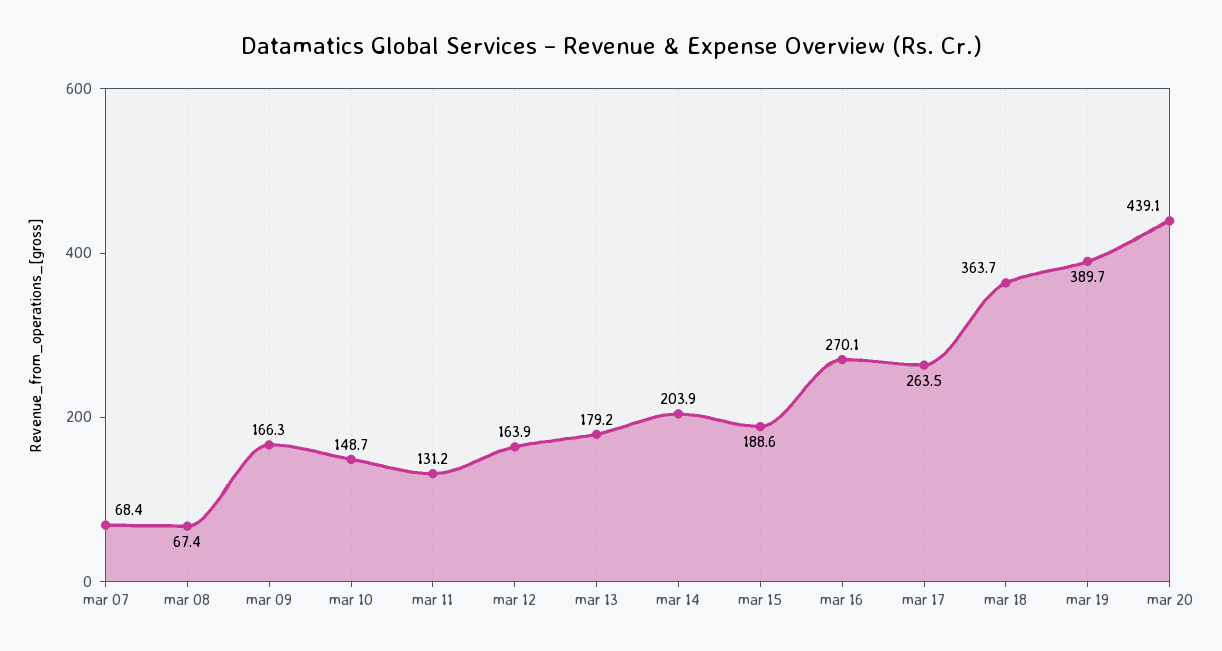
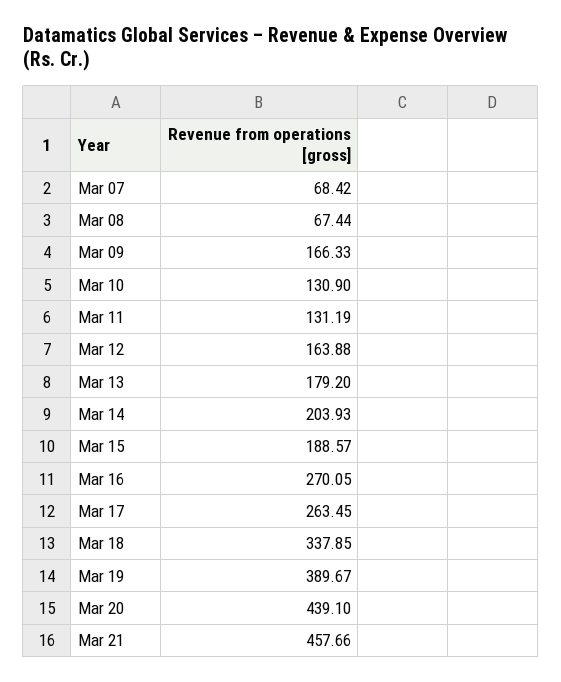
mar 10: 148.7 -> 130.9
mar 18: 363.7 -> 337.85
Mar 21: none -> 457.66

